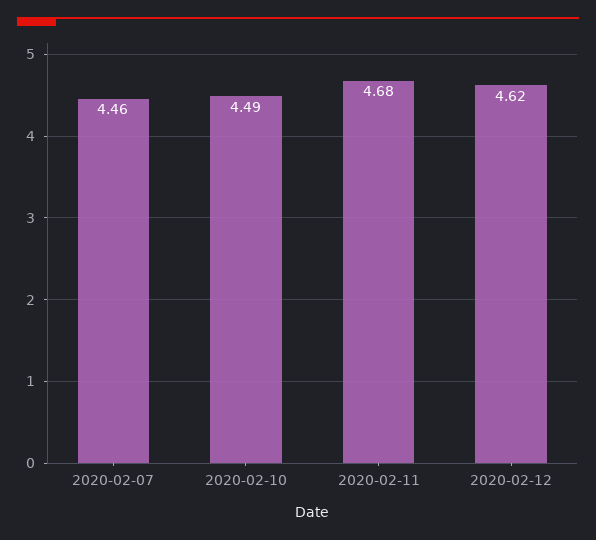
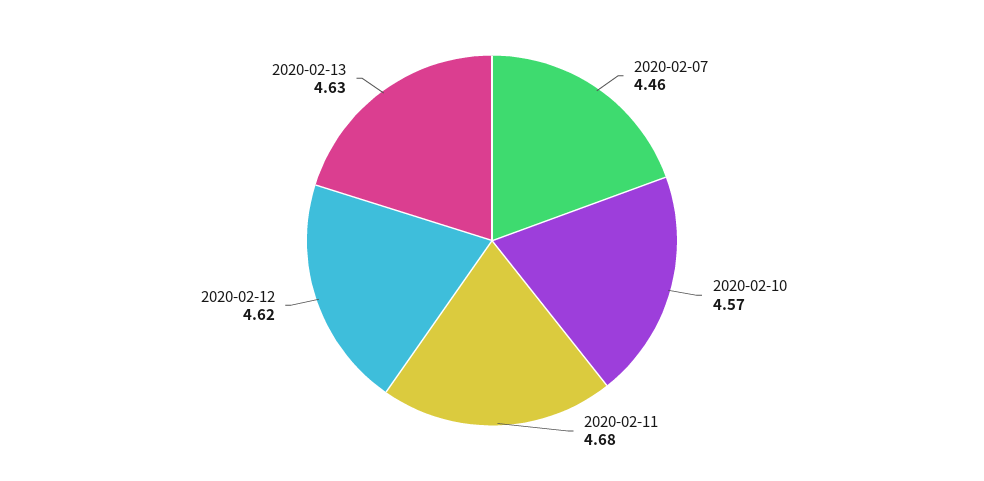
2020-02-10: 4.49 -> 4.57
2020-02-13: none -> 4.63

